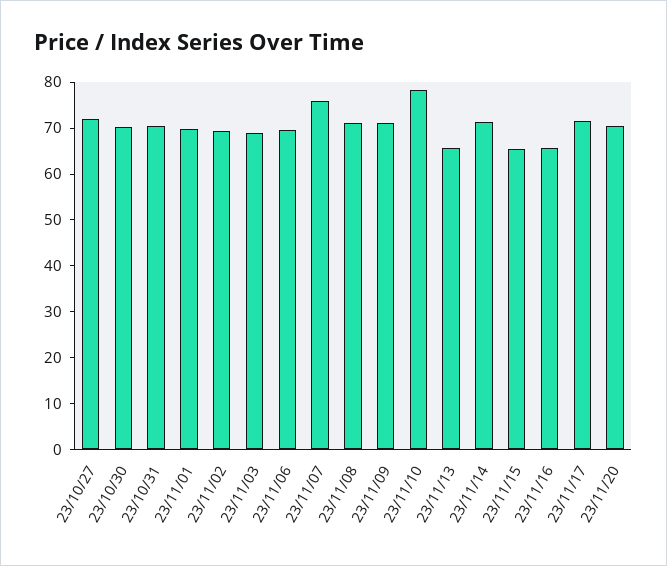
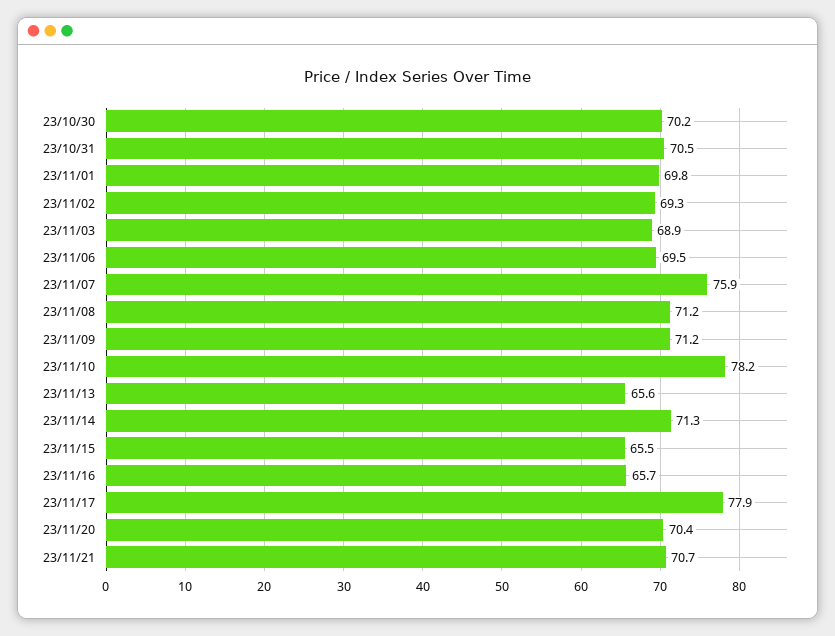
23/10/27: 72 -> none
23/11/17: 72 -> 77.9
23/11/21: none -> 70.7

